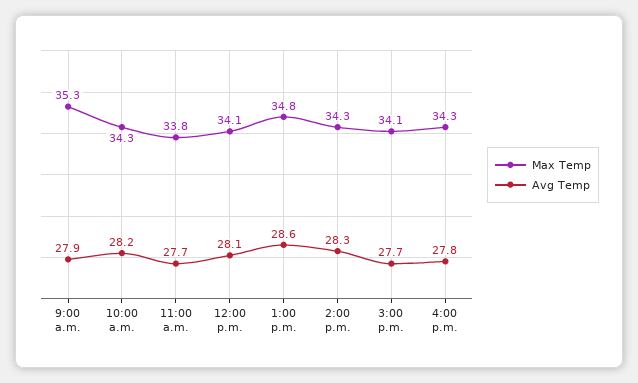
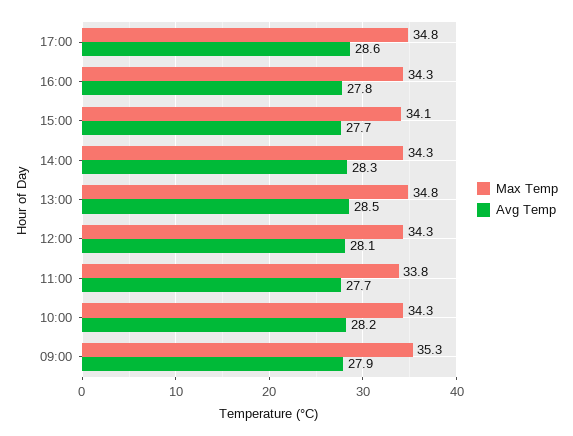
Max Temp, 12:00 p.m.: 34.1 -> 34.3
Avg Temp, 1:00 p.m.: 28.6 -> 28.5
Max Temp, 17:00: none -> 34.8
Avg Temp, 17:00: none -> 28.6

